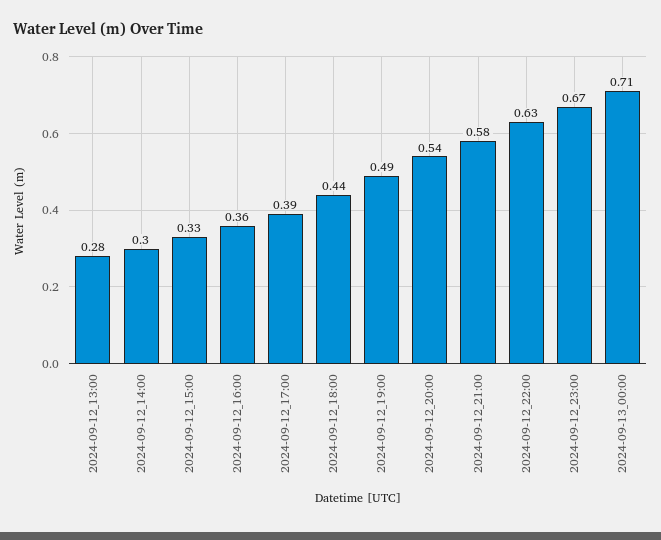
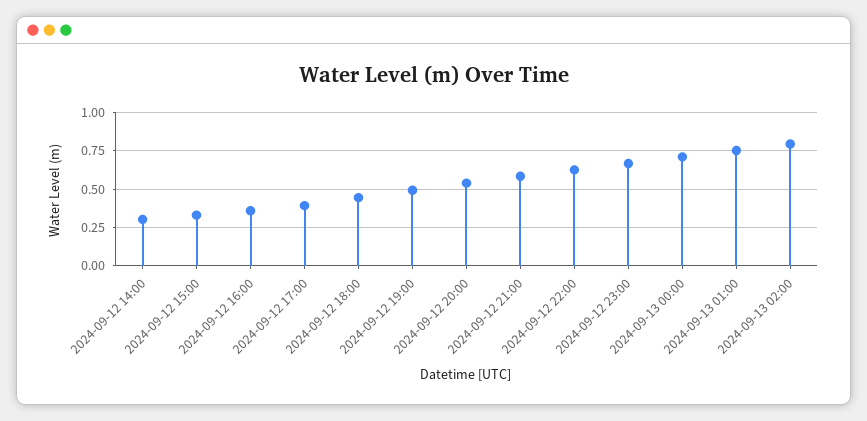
2024-09-12_13:00: 0.28 -> none
2024-09-13 01:00: none -> 0.75
2024-09-13 02:00: none -> 0.8

